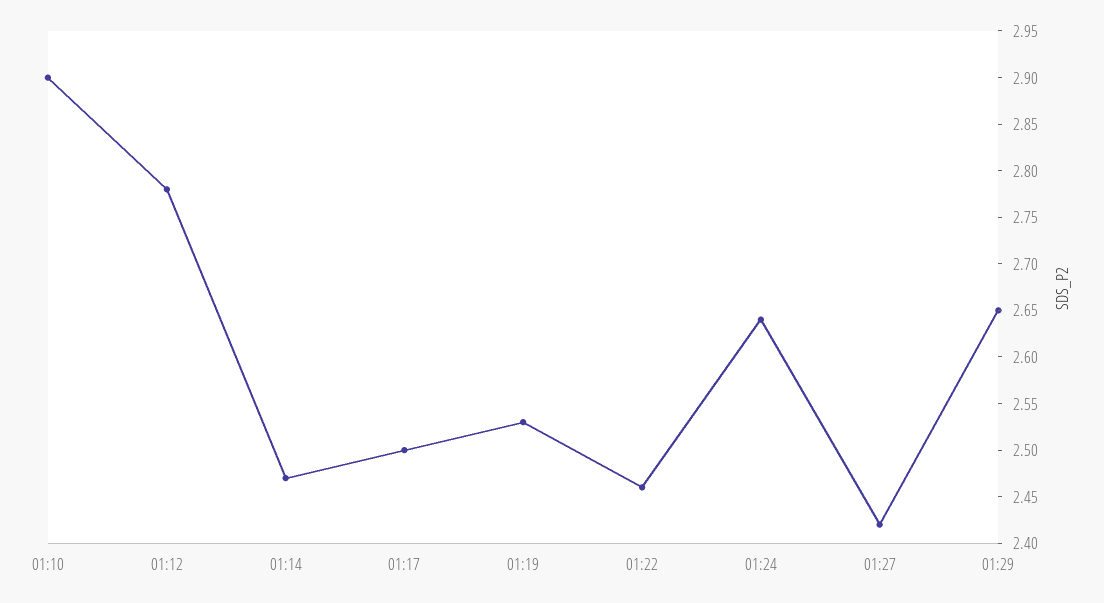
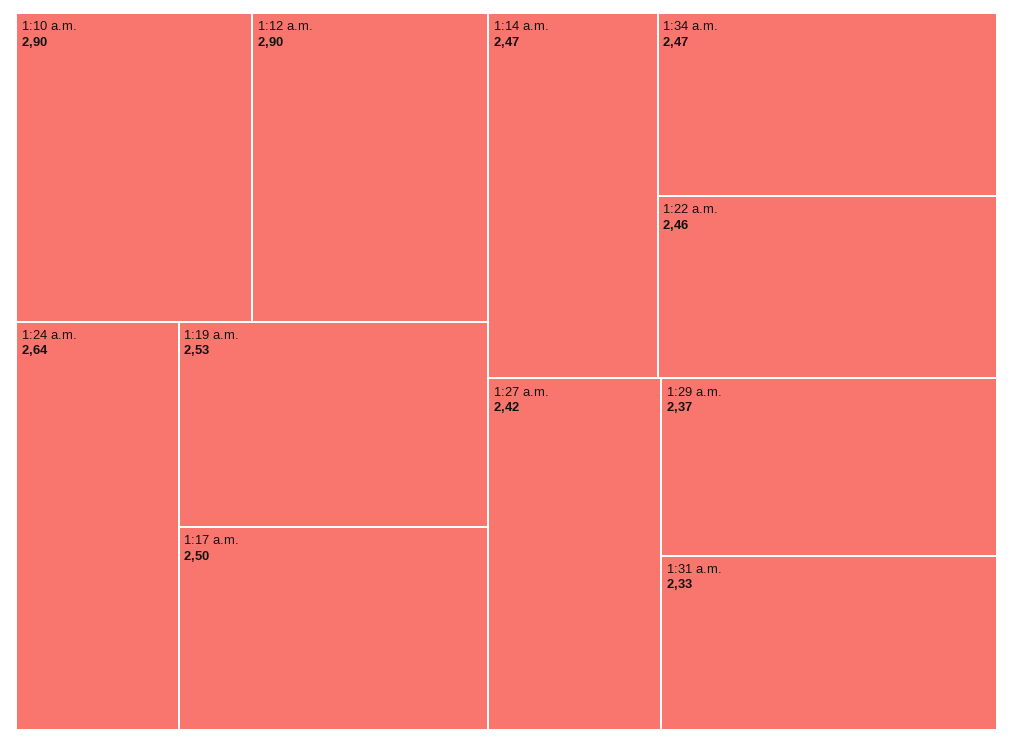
01:12: 2.78 -> 2.9
01:29: 2.65 -> 2.37
1:34 a.m.: none -> 2.47
1:31 a.m.: none -> 2.33

